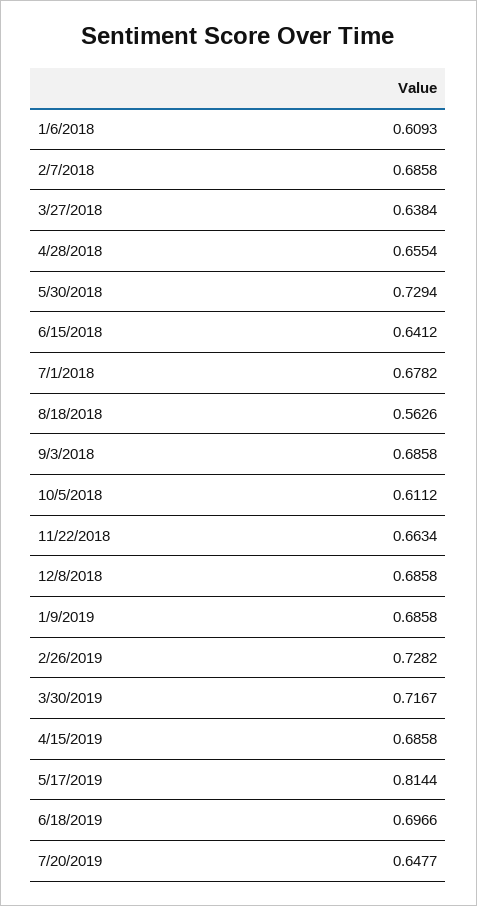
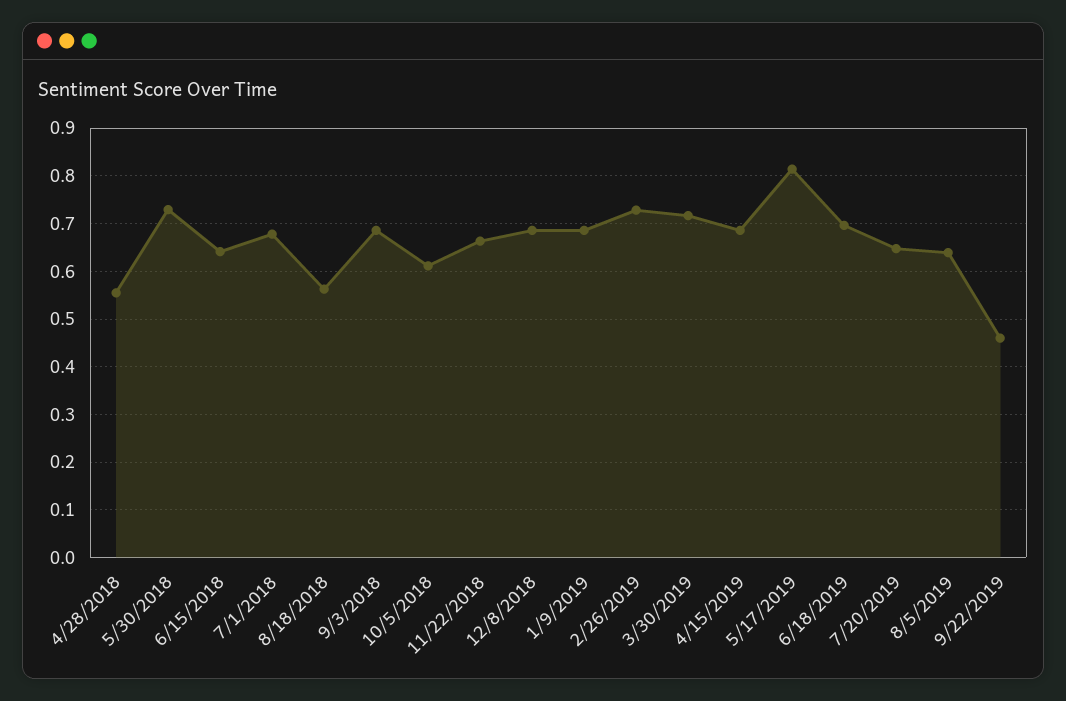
1/6/2018: 0.6093 -> none
2/7/2018: 0.6858 -> none
3/27/2018: 0.6384 -> none
4/28/2018: 0.6554 -> 0.56
8/5/2019: none -> 0.64
9/22/2019: none -> 0.46

